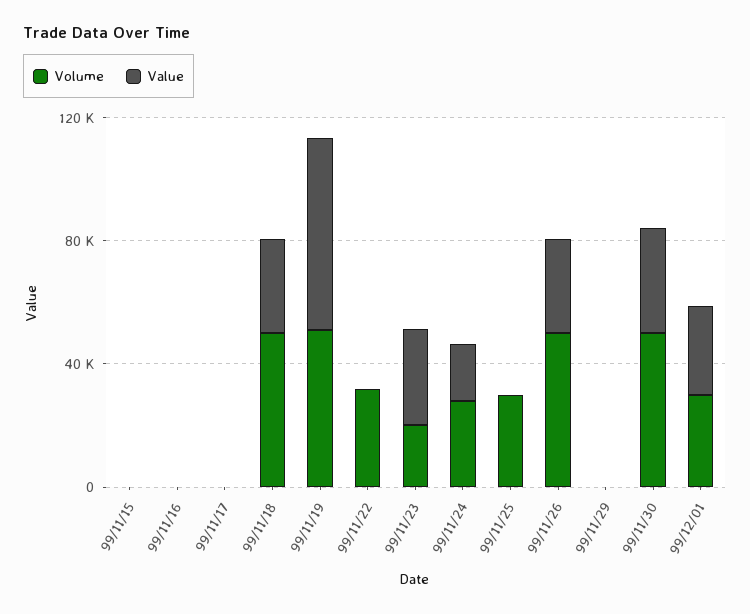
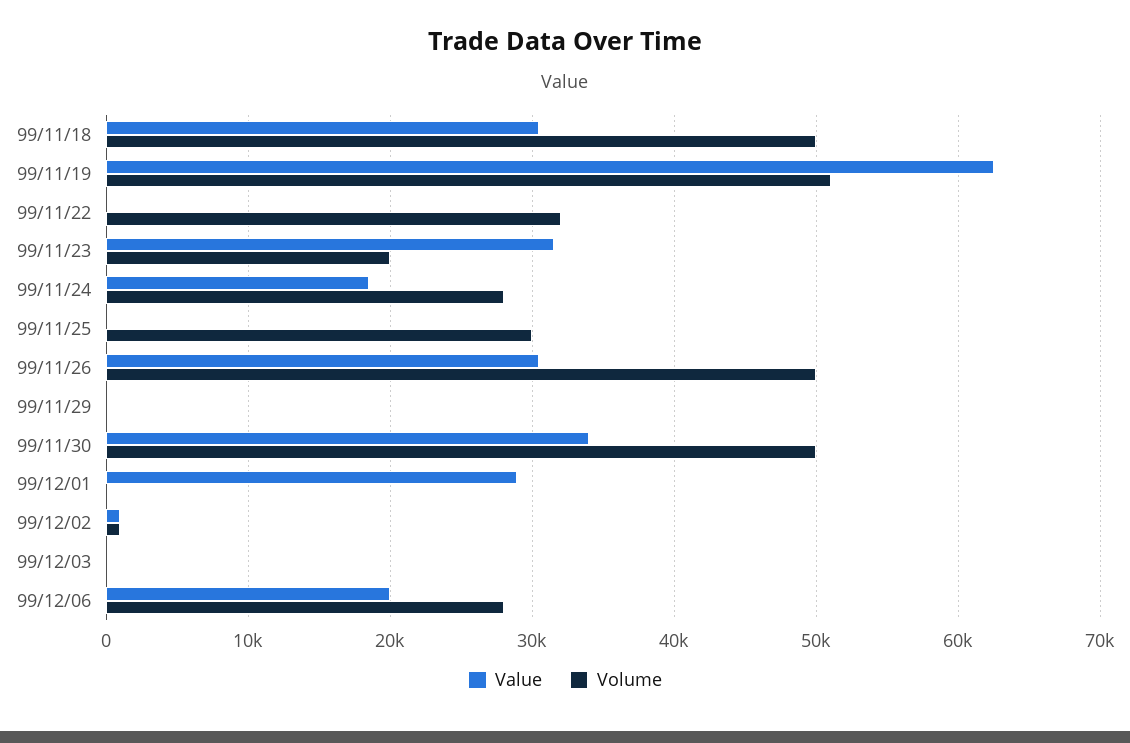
Volume, 99/11/15: 0 -> none
Value, 99/11/15: 0 -> none
Volume, 99/11/16: 0 -> none
Value, 99/11/16: 0 -> none
Volume, 99/11/17: 0 -> none
Value, 99/11/17: 0 -> none
Volume, 99/12/01: 30000 -> 0
Value, 99/12/02: none -> 1000
Volume, 99/12/02: none -> 1000
Value, 99/12/03: none -> 0
Volume, 99/12/03: none -> 0
Value, 99/12/06: none -> 20000
Volume, 99/12/06: none -> 28000

